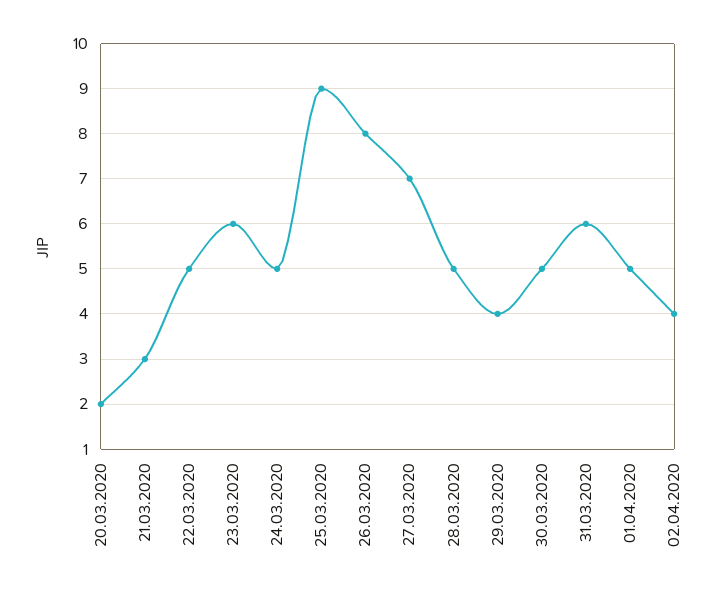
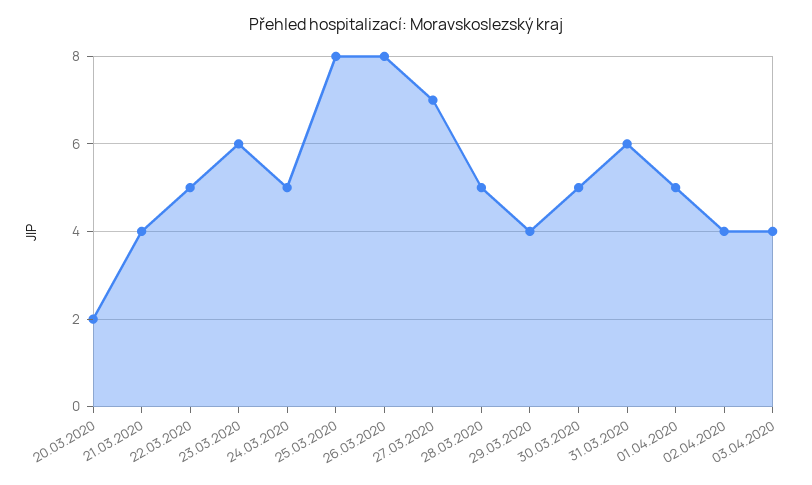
21.03.2020: 3 -> 4
25.03.2020: 9 -> 8
03.04.2020: none -> 4

